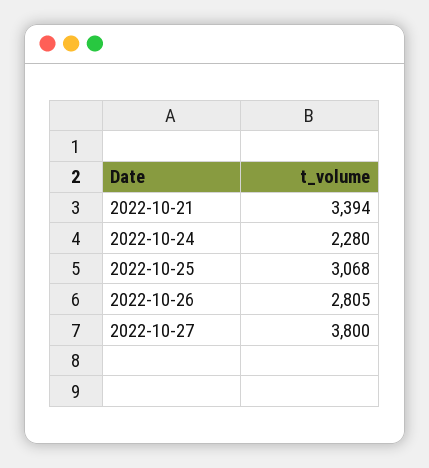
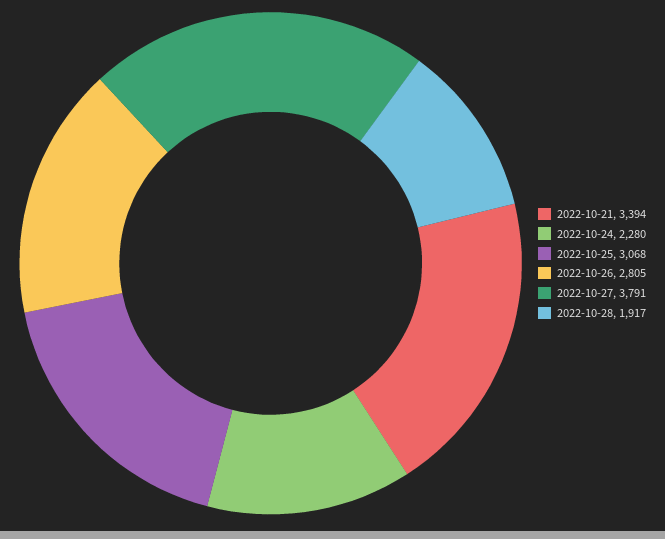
2022-10-27: 3800 -> 3791
2022-10-28: none -> 1917

